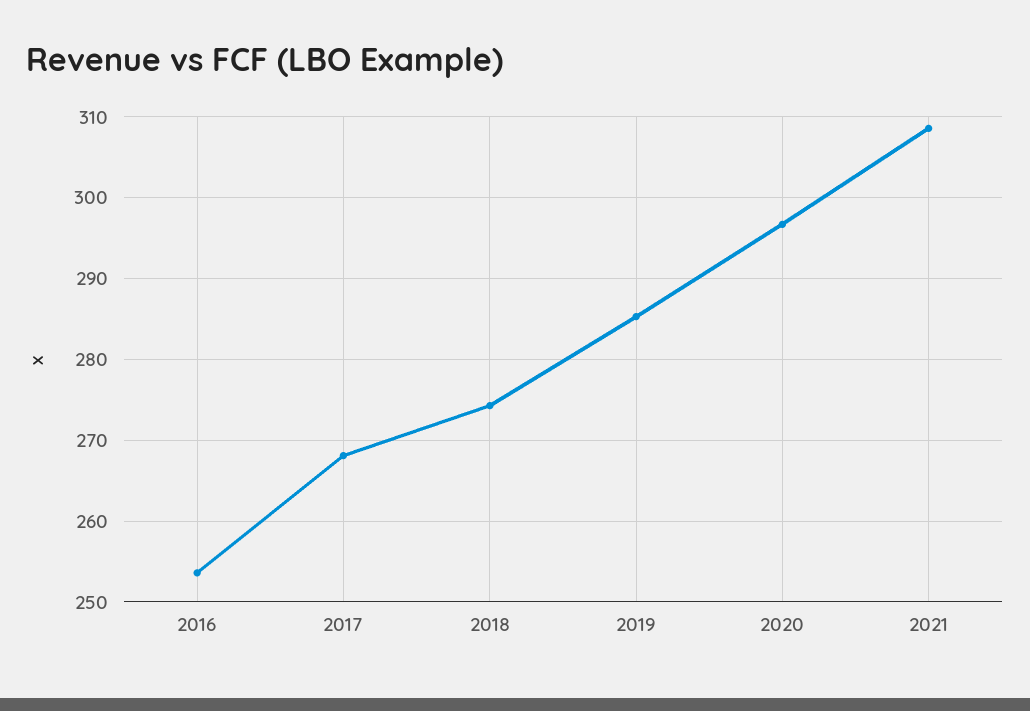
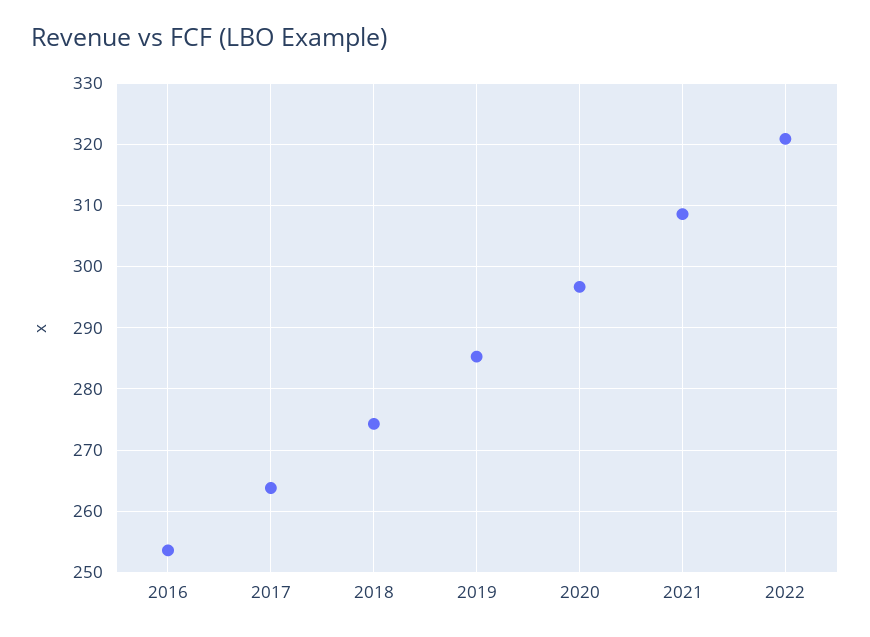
2017: 268 -> 264
2022: none -> 321

